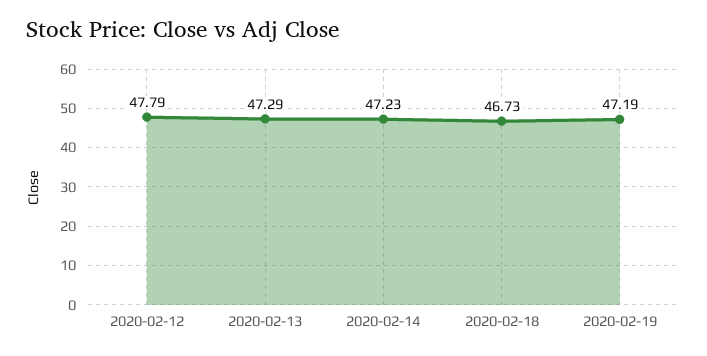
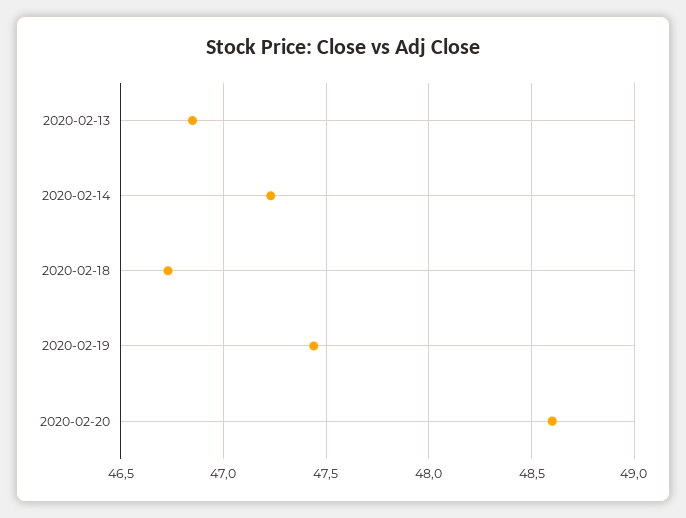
2020-02-12: 47.79 -> none
2020-02-13: 47.29 -> 46.85
2020-02-19: 47.19 -> 47.45
2020-02-20: none -> 48.6

